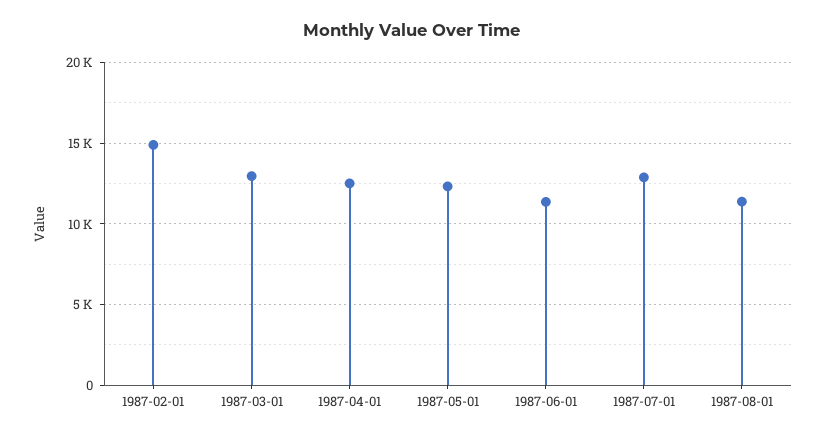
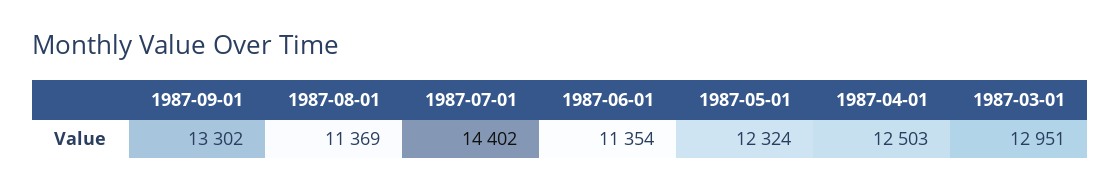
1987-02-01: 15000 -> none
1987-07-01: 13000 -> 14402
1987-09-01: none -> 13302

